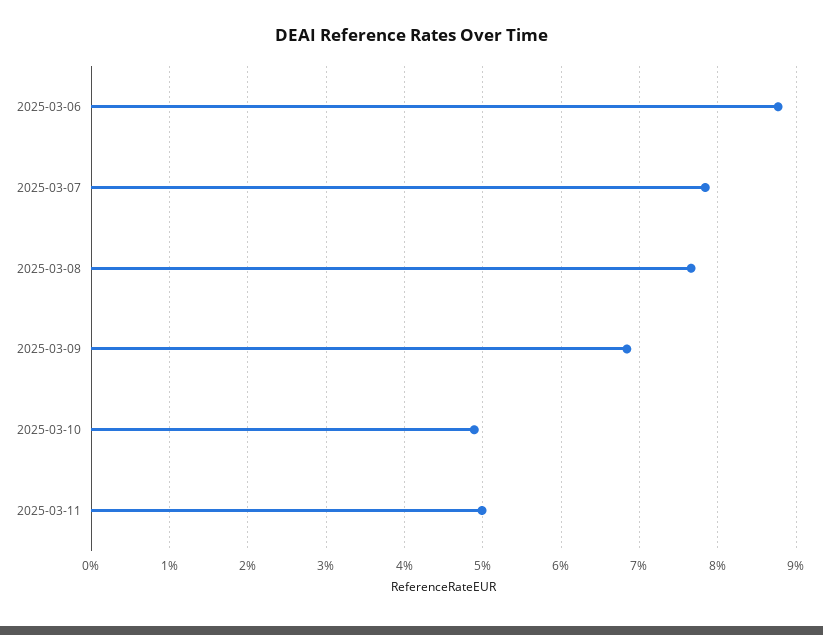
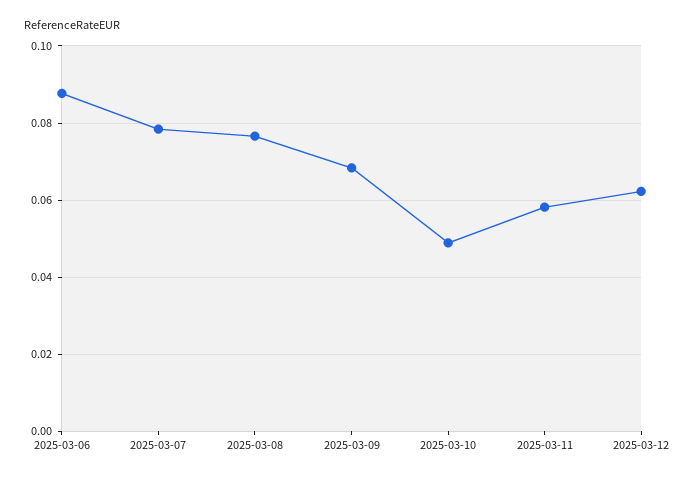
2025-03-11: 0.05 -> 0.058
2025-03-12: none -> 0.062

